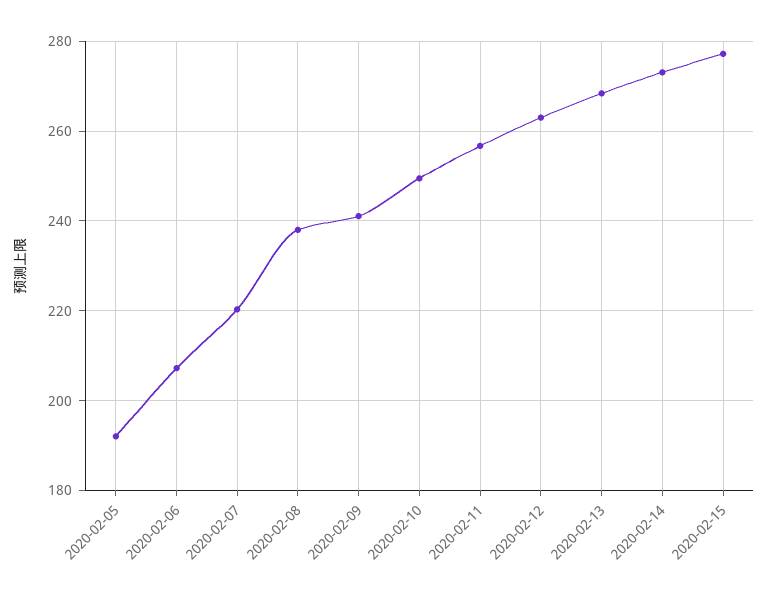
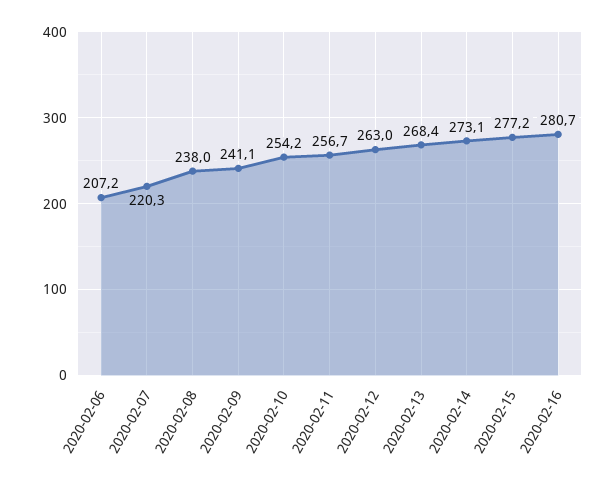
2020-02-05: 192 -> none
2020-02-10: 250 -> 254.2
2020-02-16: none -> 280.7

